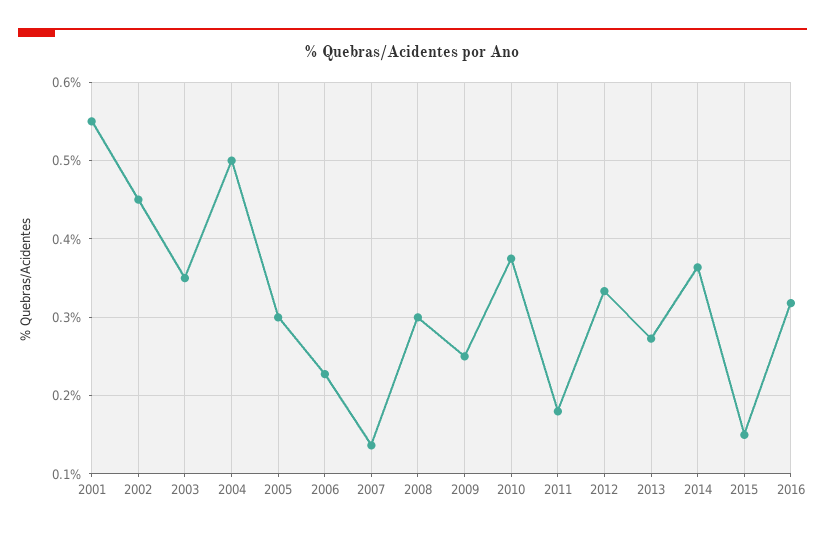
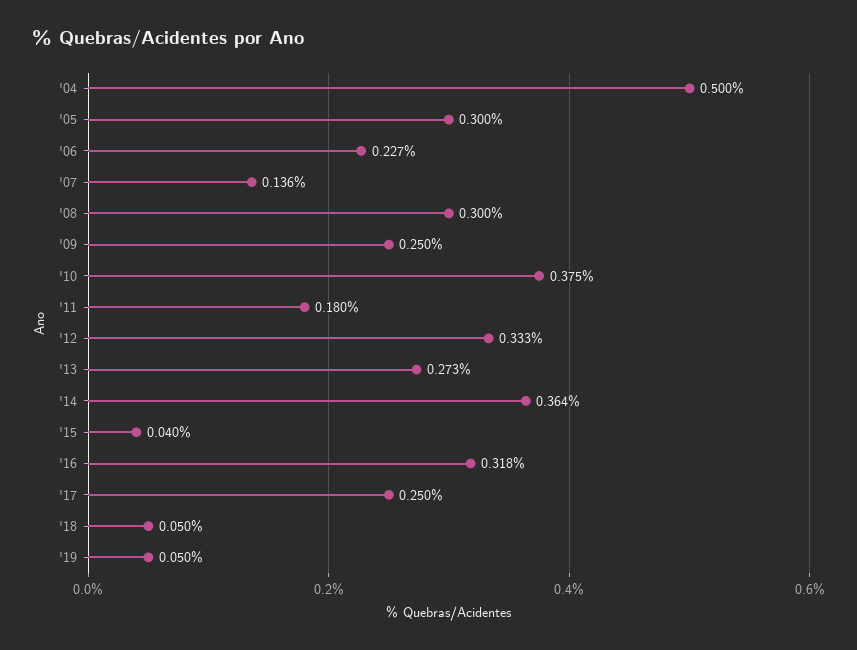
2001: 0.55 -> none
2002: 0.45 -> none
2003: 0.35 -> none
2015: 0.15 -> 0.04
'17: none -> 0.25
'18: none -> 0.05
'19: none -> 0.05

